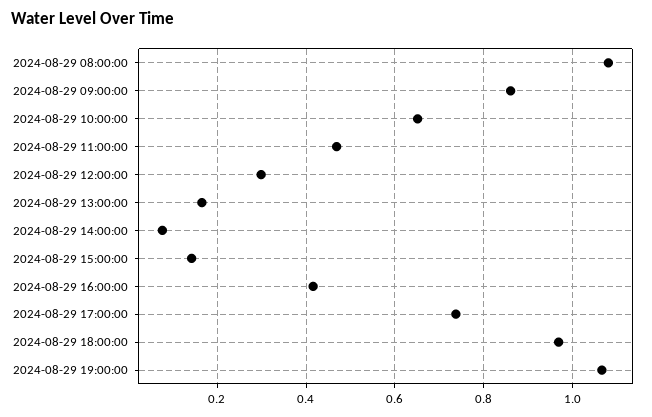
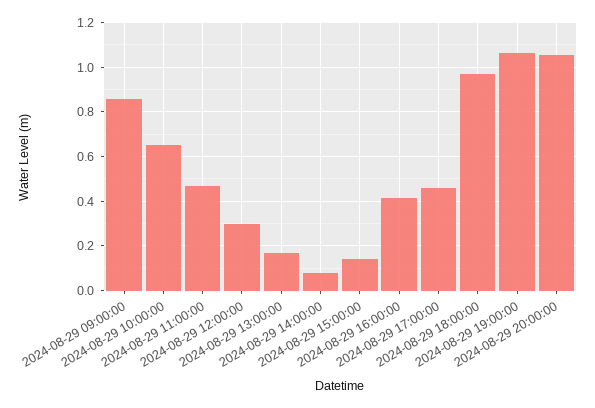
2024-08-29 08:00:00: 1.08 -> none
2024-08-29 17:00:00: 0.74 -> 0.45
2024-08-29 20:00:00: none -> 1.05

